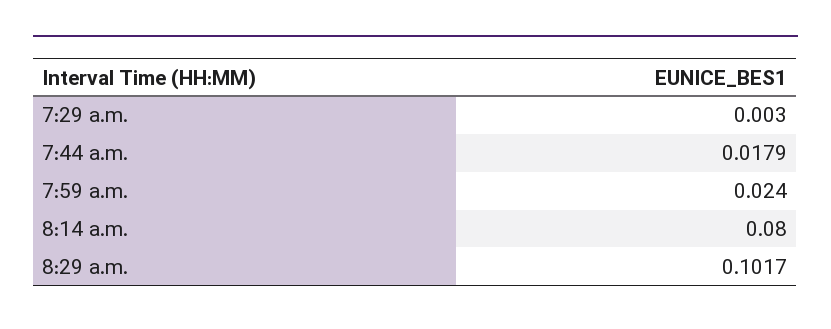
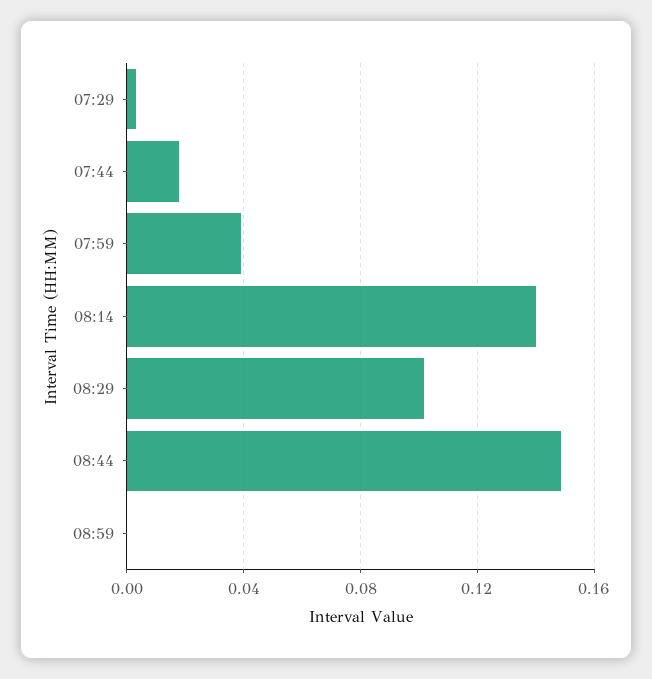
7:59 a.m.: 0.024 -> 0.04
8:14 a.m.: 0.08 -> 0.14
08:44: none -> 0.15
08:59: none -> 0

